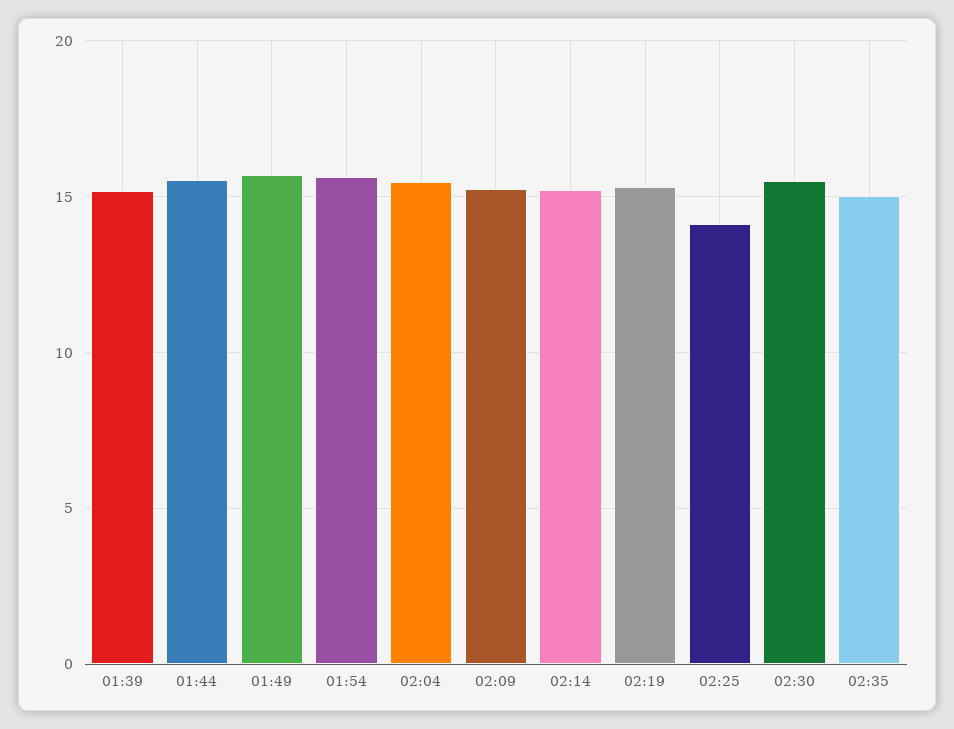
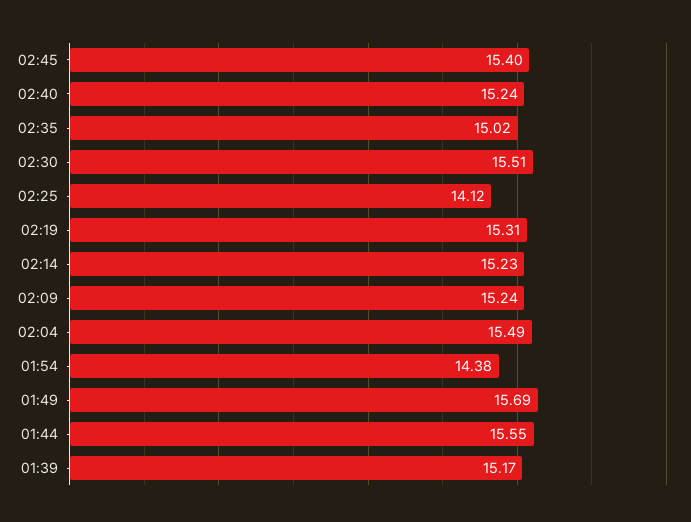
01:54: 15.5 -> 14.38
02:45: none -> 15.4
02:40: none -> 15.24

